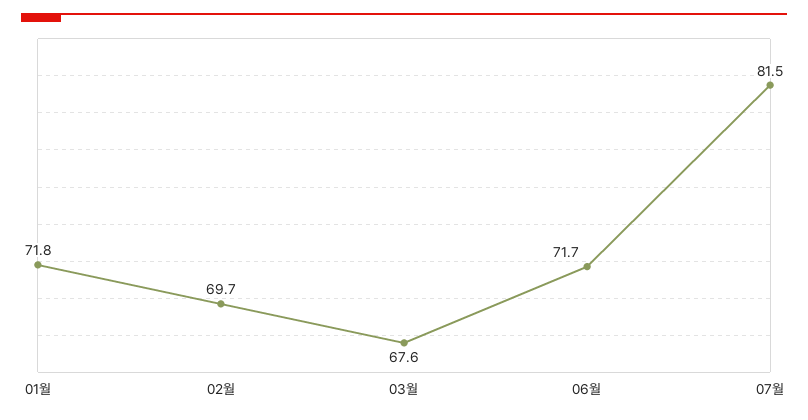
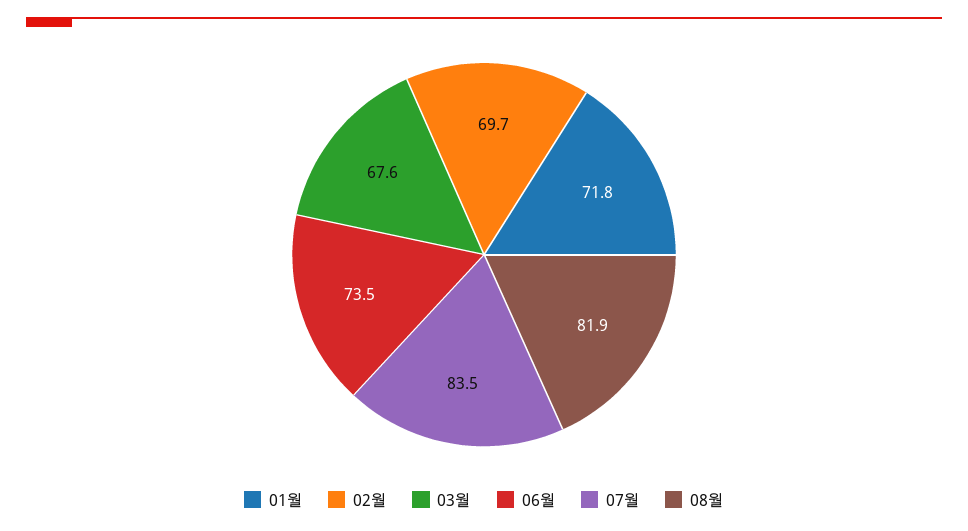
06월: 71.7 -> 73.5
07월: 81.5 -> 83.5
08월: none -> 81.9

